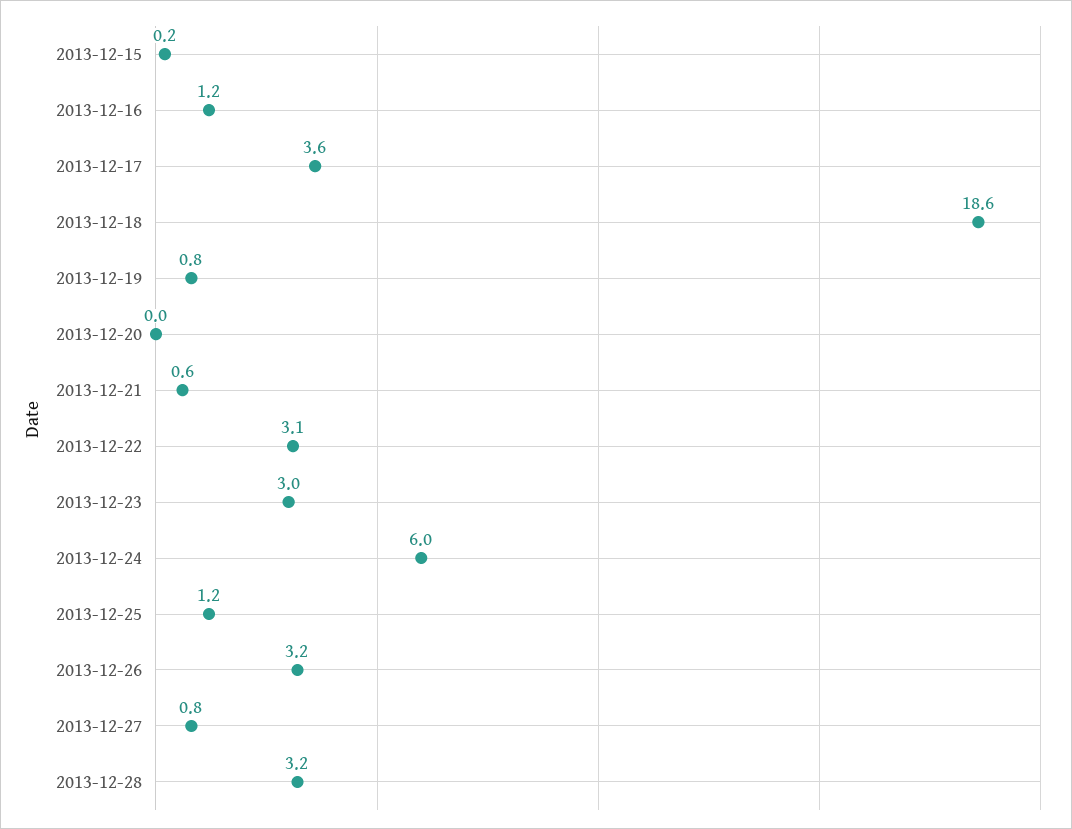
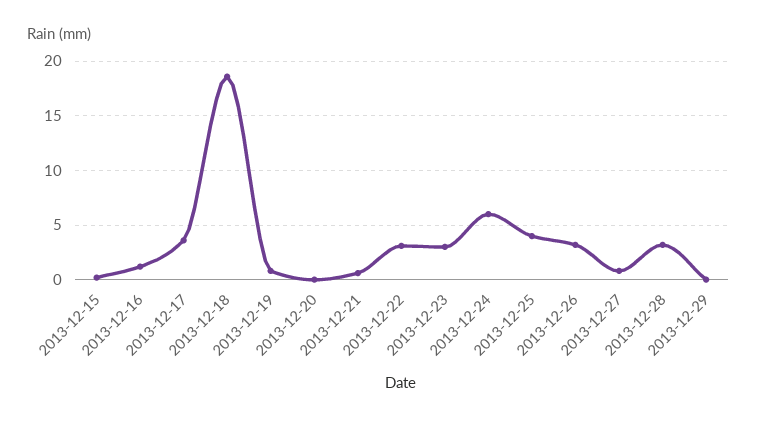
2013-12-25: 1.2 -> 4
2013-12-29: none -> 0

